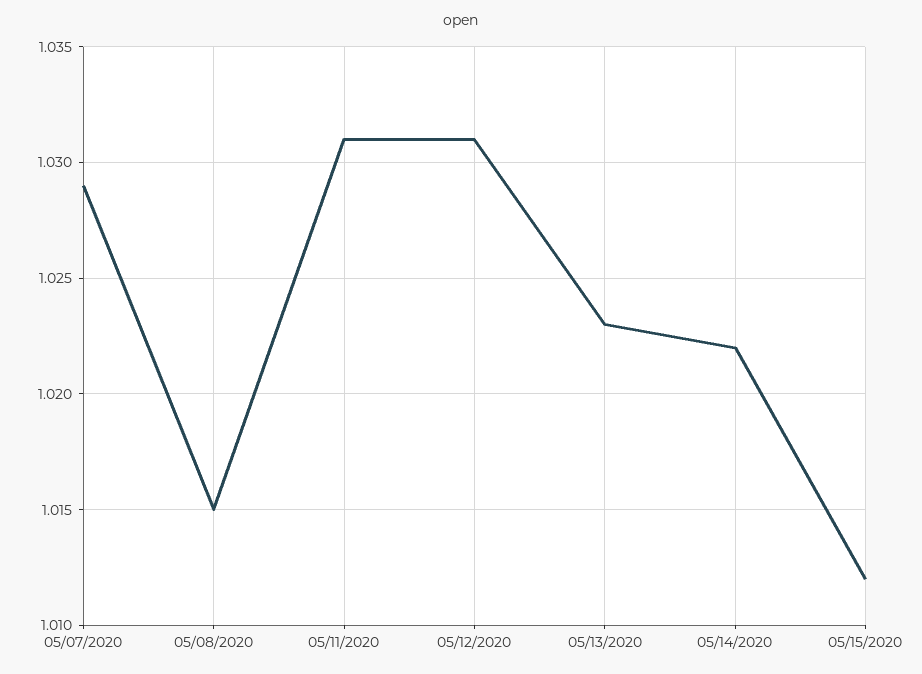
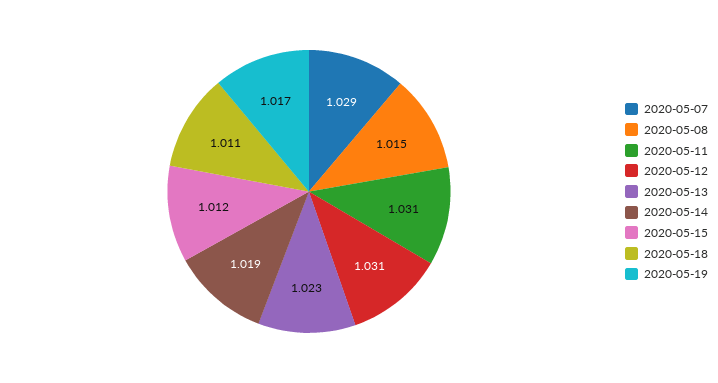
05/14/2020: 1.022 -> 1.019
2020-05-18: none -> 1.011
2020-05-19: none -> 1.017

